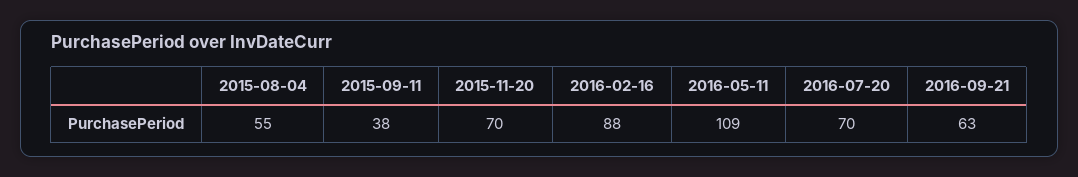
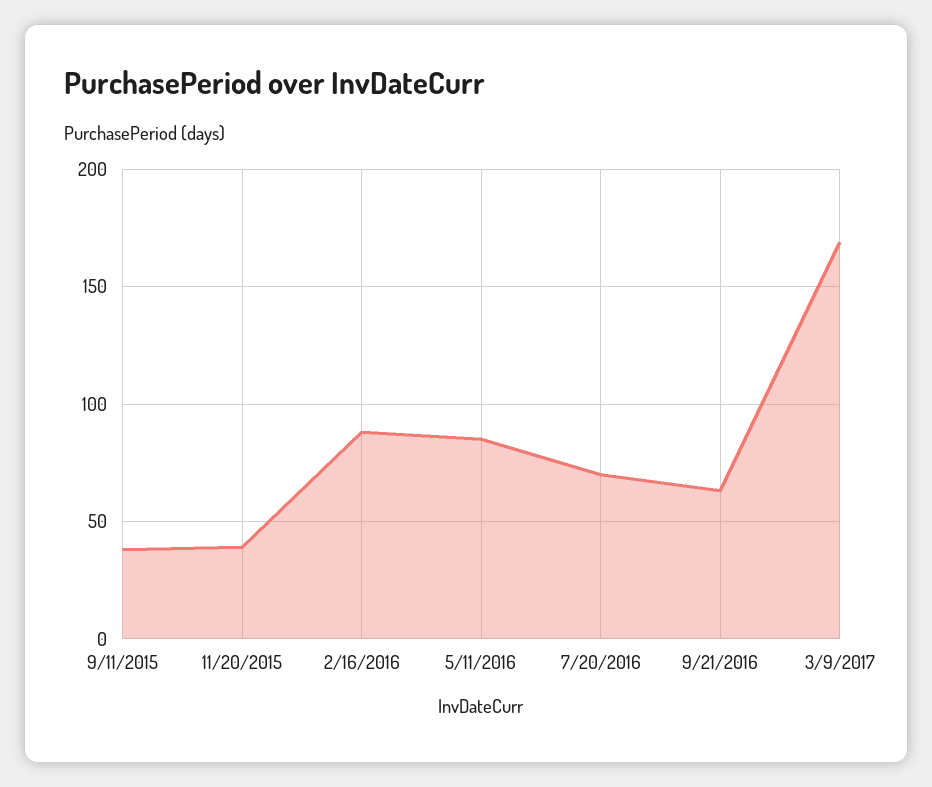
2015-08-04: 55 -> none
2015-11-20: 70 -> 40
2016-05-11: 109 -> 85
3/9/2017: none -> 170

